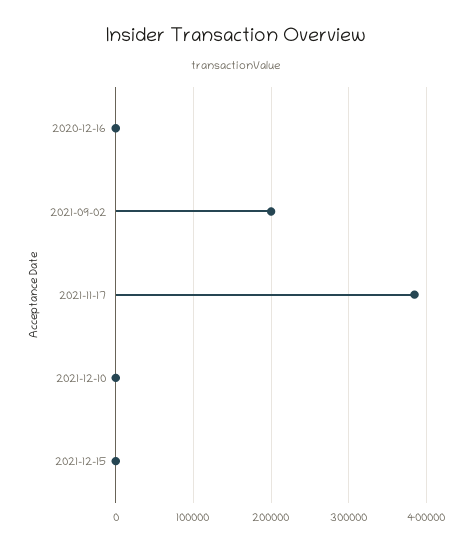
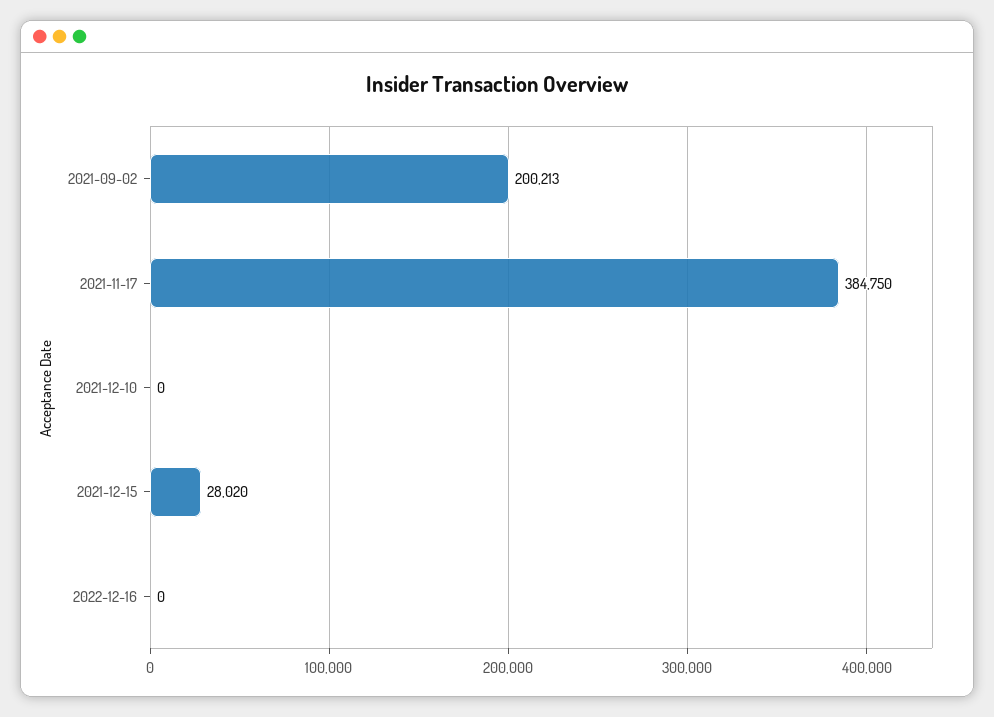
2020-12-16: 0 -> none
2021-12-15: 0 -> 28020
2022-12-16: none -> 0

